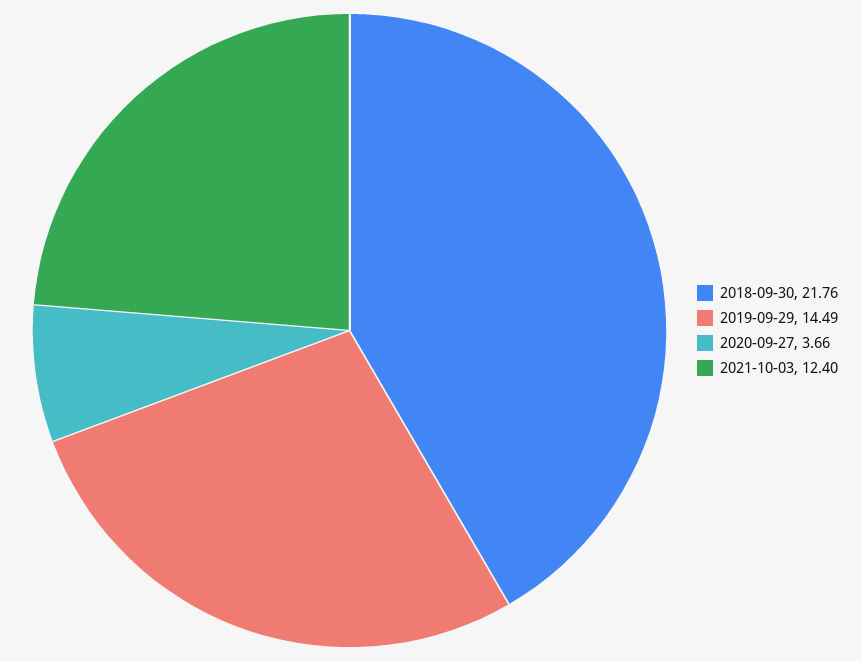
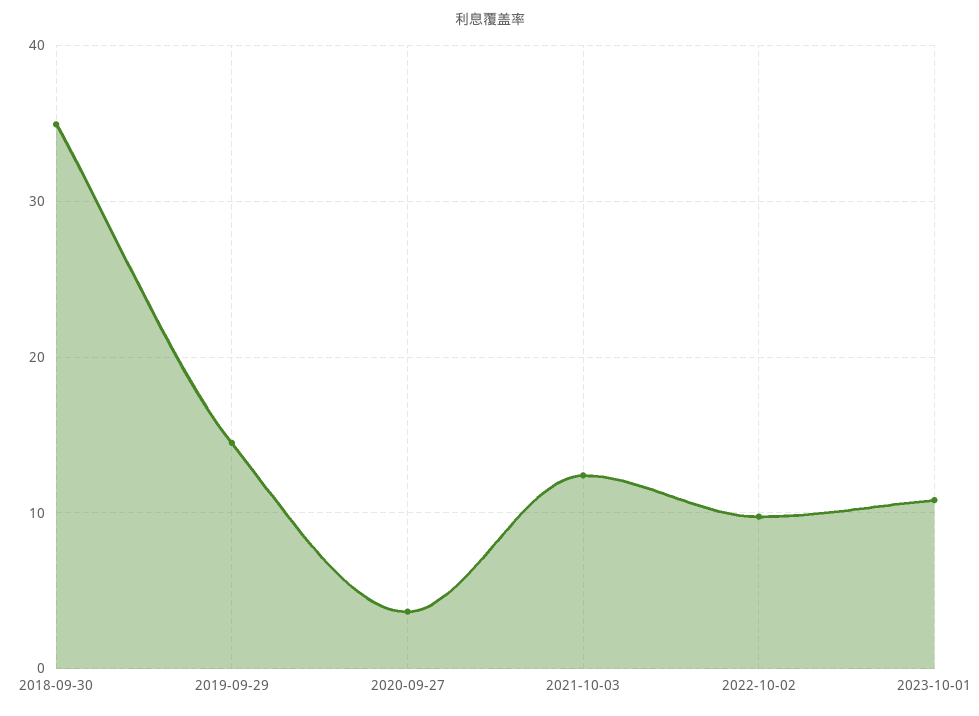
2018-09-30: 21.76 -> 35
2022-10-02: none -> 10
2023-10-01: none -> 11

